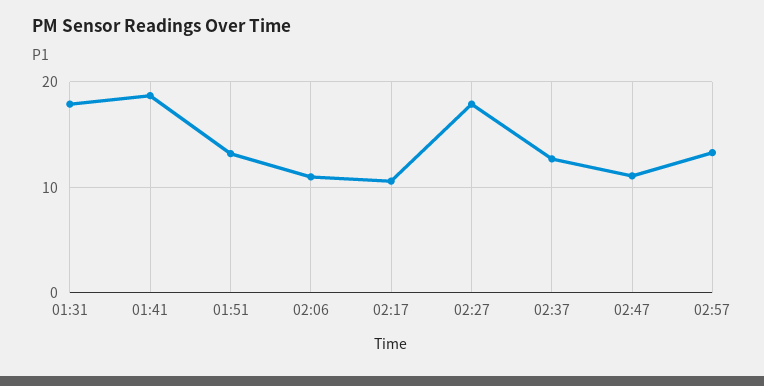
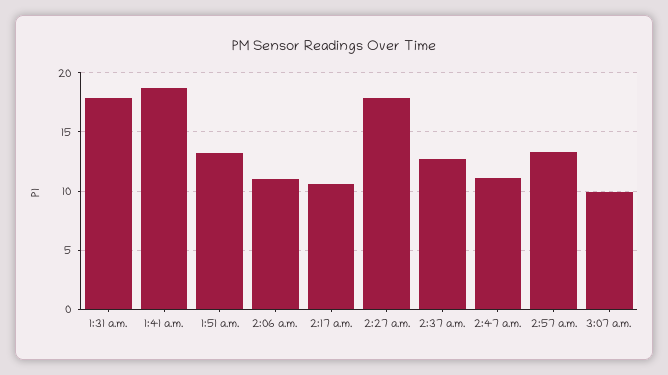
3:07 a.m.: none -> 10

